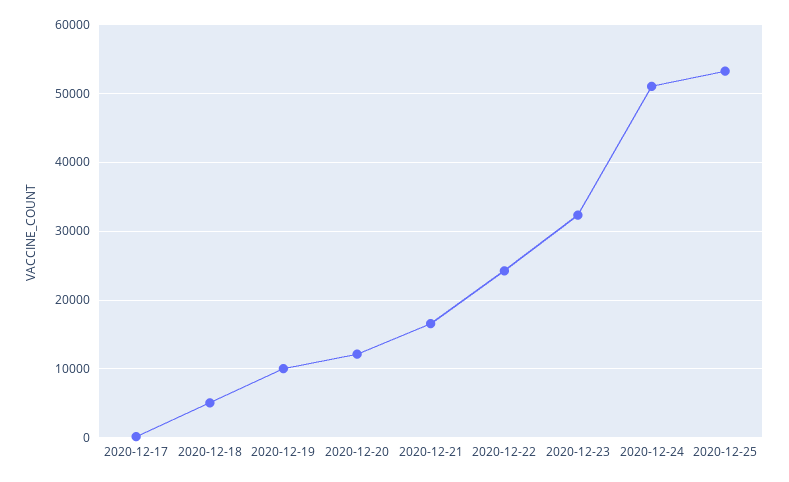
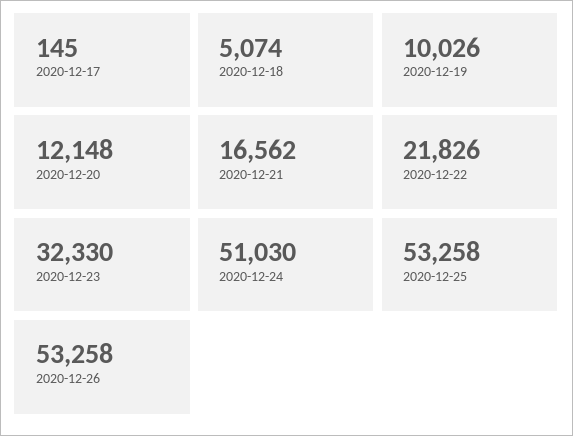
2020-12-22: 24000 -> 21826
2020-12-26: none -> 53258

